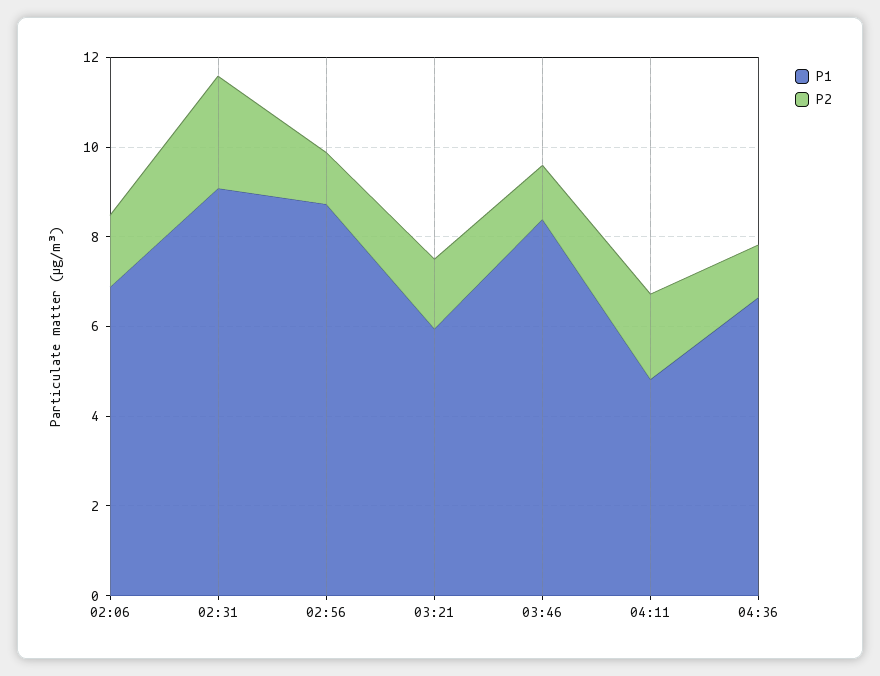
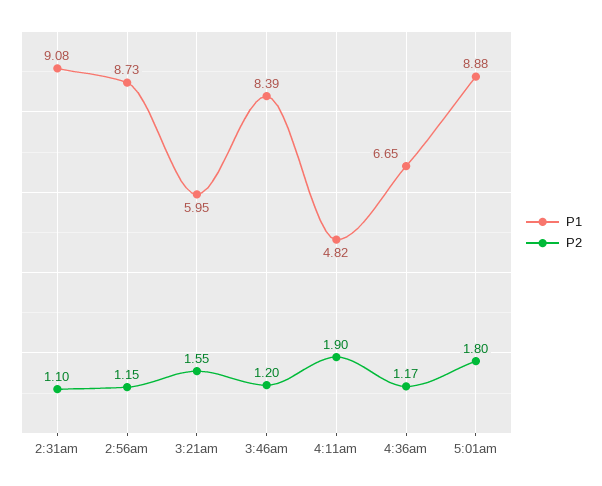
P1, 02:06: 7 -> none
P2, 02:06: 1.5 -> none
P2, 02:31: 2.5 -> 1.1
P1, 5:01am: none -> 8.88
P2, 5:01am: none -> 1.8

